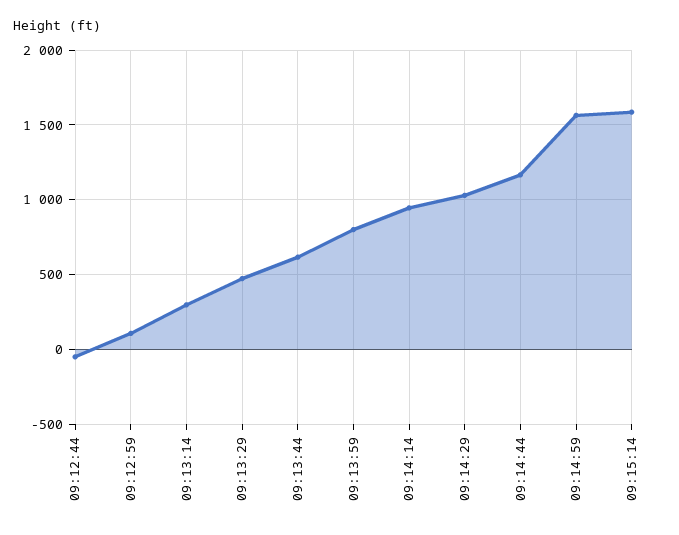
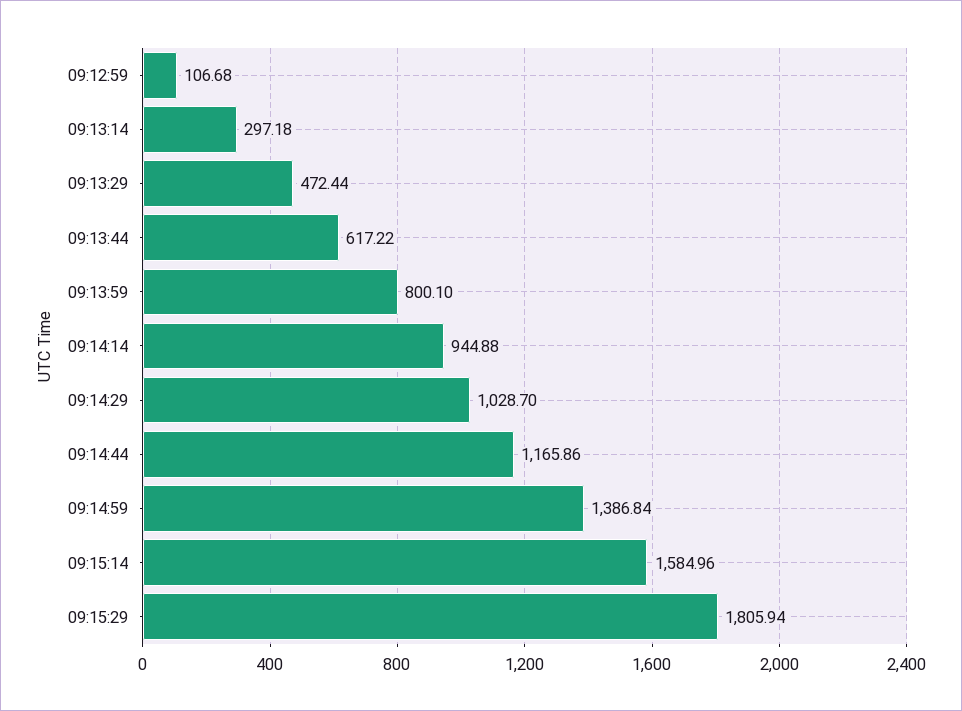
09:12:44: -50 -> none
09:14:59: 1550 -> 1386.84
09:15:29: none -> 1805.94

